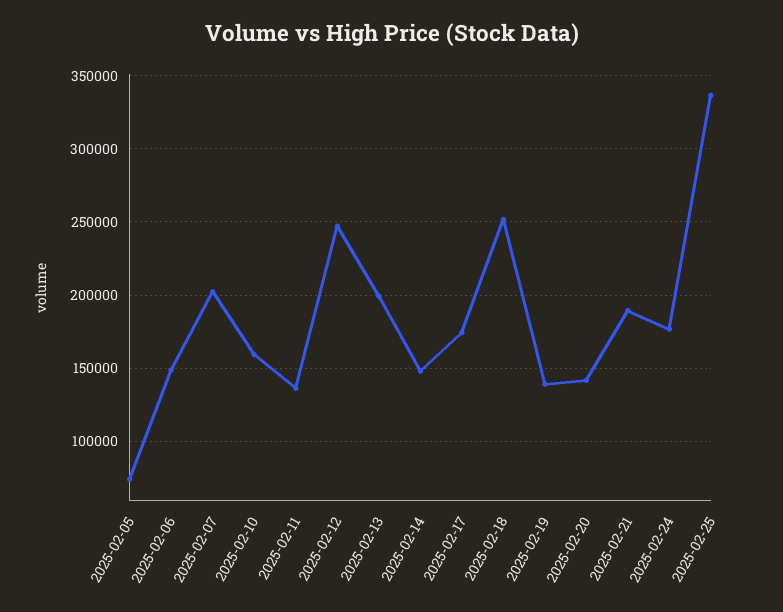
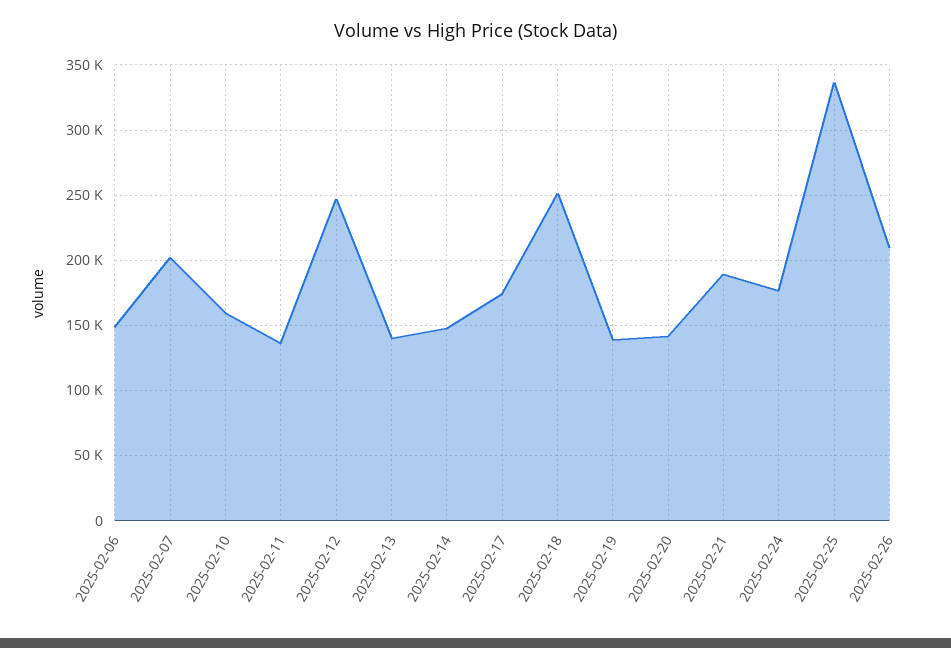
2025-02-05: 75000 -> none
2025-02-13: 200000 -> 140000
2025-02-26: none -> 210000

